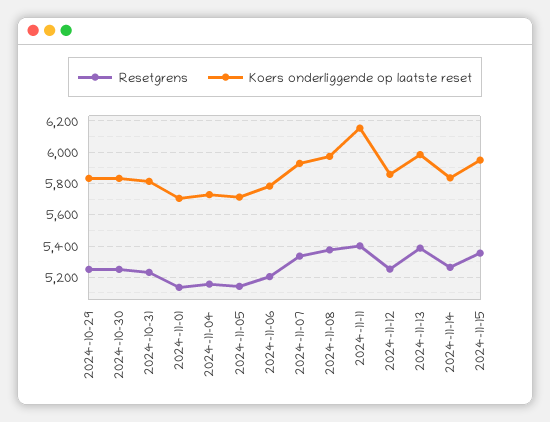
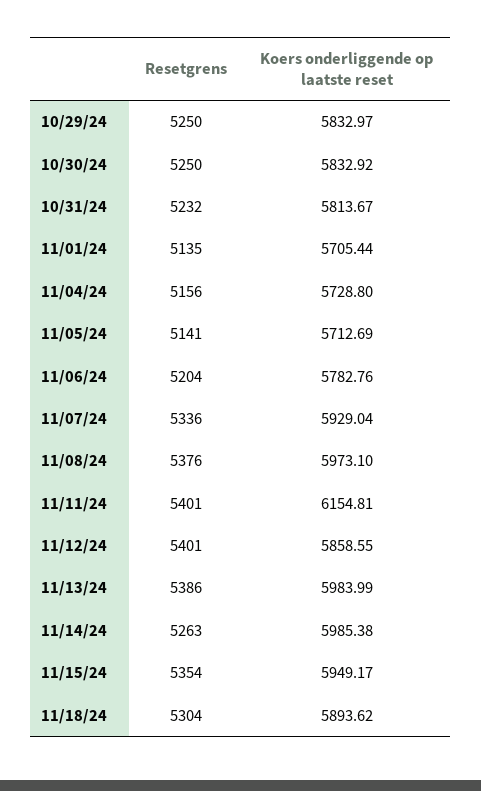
Resetgrens, 2024-11-12: 5250 -> 5401
Koers onderliggende op laatste reset, 2024-11-14: 5850 -> 5985.38
Resetgrens, 11/18/24: none -> 5304
Koers onderliggende op laatste reset, 11/18/24: none -> 5893.62

